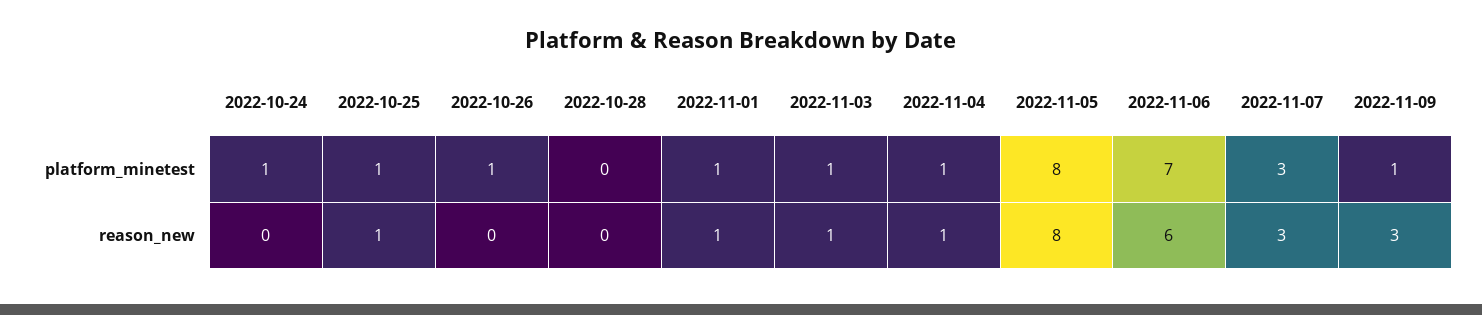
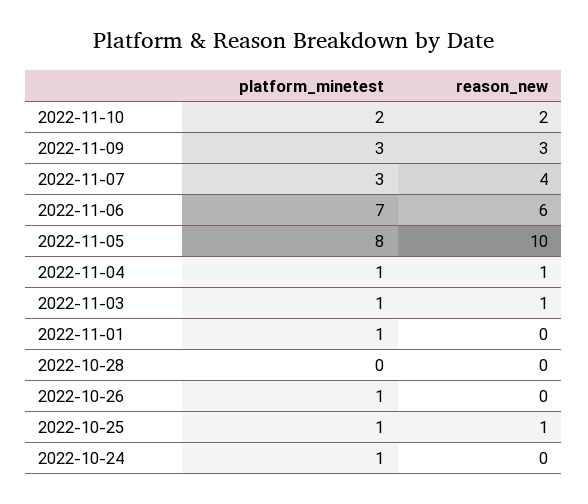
2022-11-09, platform_minetest: 1 -> 3
2022-11-01, reason_new: 1 -> 0
2022-11-05, reason_new: 8 -> 10
2022-11-07, reason_new: 3 -> 4
2022-11-10, platform_minetest: none -> 2
2022-11-10, reason_new: none -> 2

